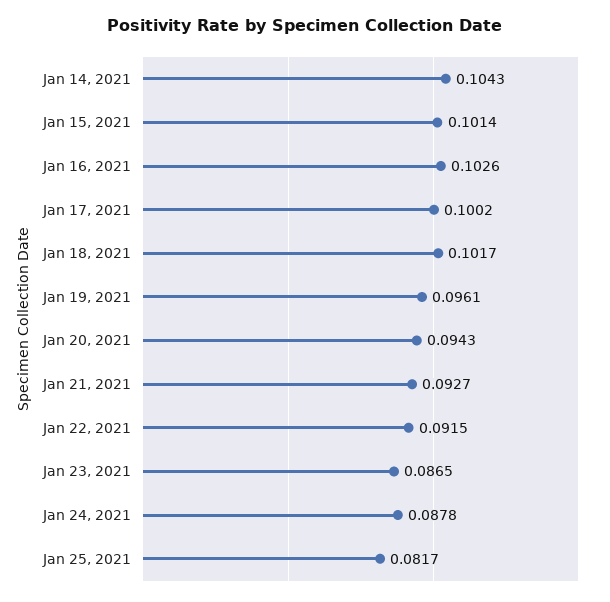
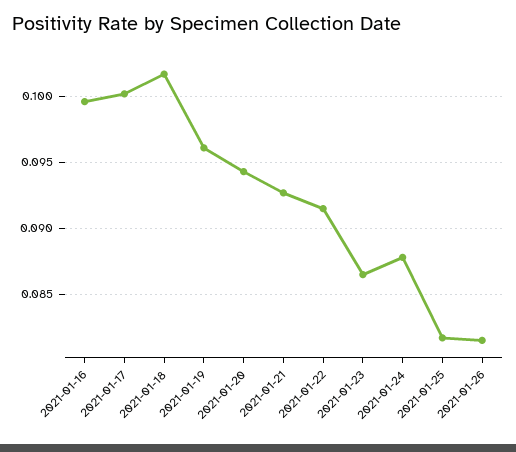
Jan 14, 2021: 0.1043 -> none
Jan 15, 2021: 0.1014 -> none
Jan 16, 2021: 0.1026 -> 0.0995
2021-01-26: none -> 0.0815

